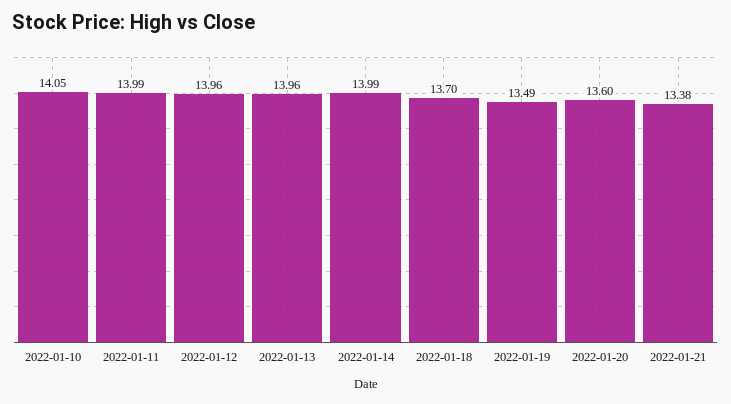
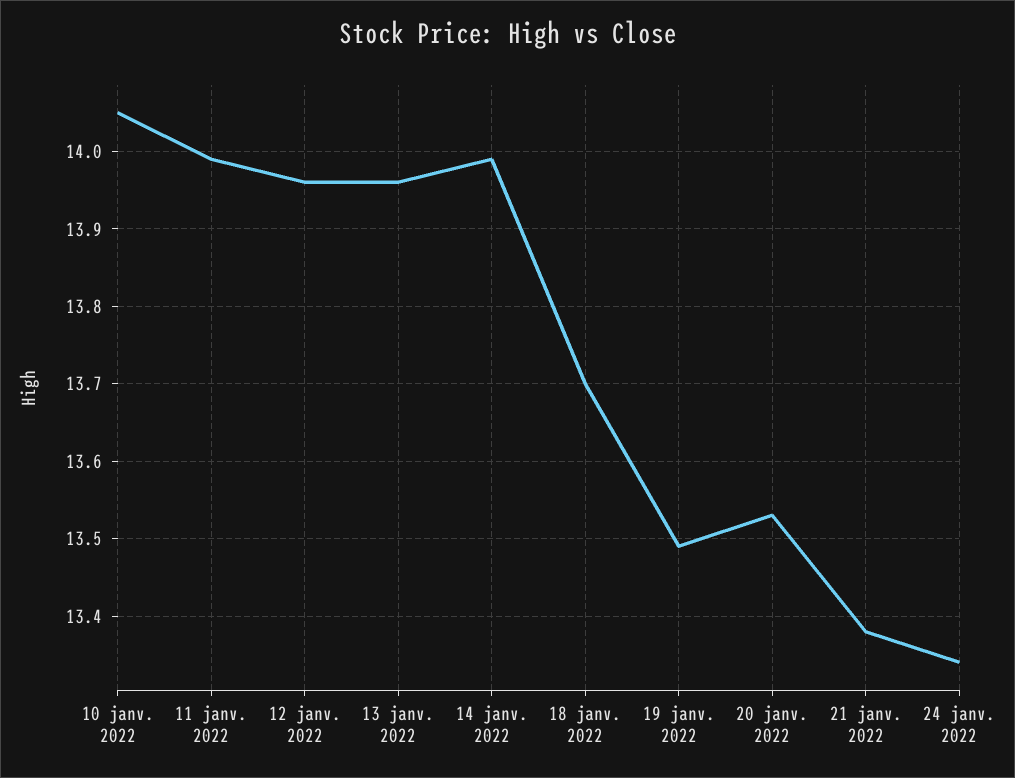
2022-01-20: 13.6 -> 13.53
24 janv. 2022: none -> 13.34

